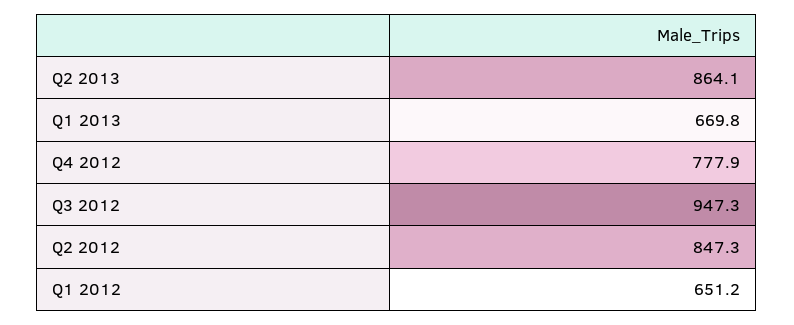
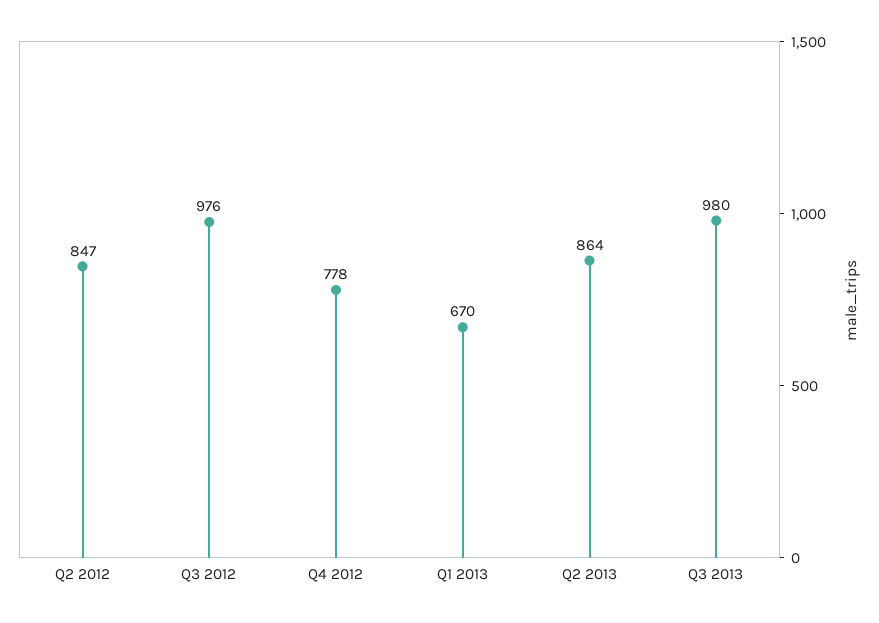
Q3 2012: 947.3 -> 976
Q1 2012: 651.2 -> none
Q3 2013: none -> 980

